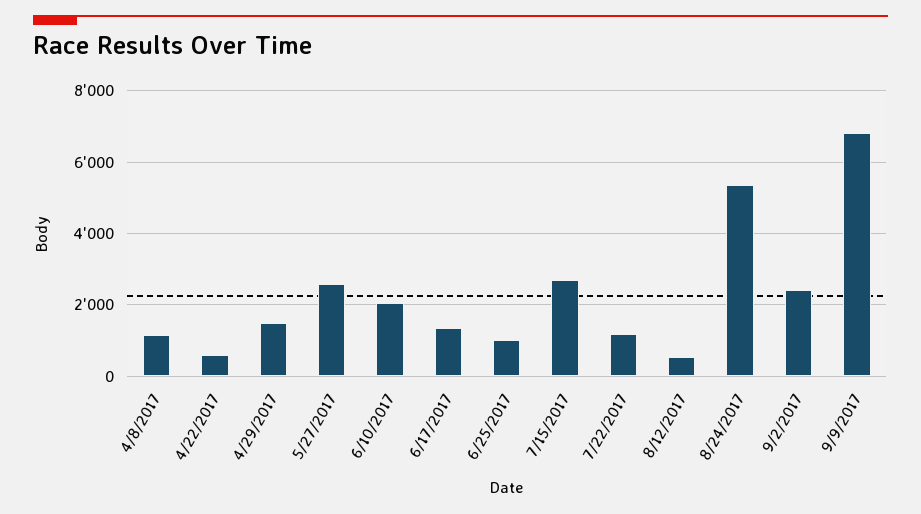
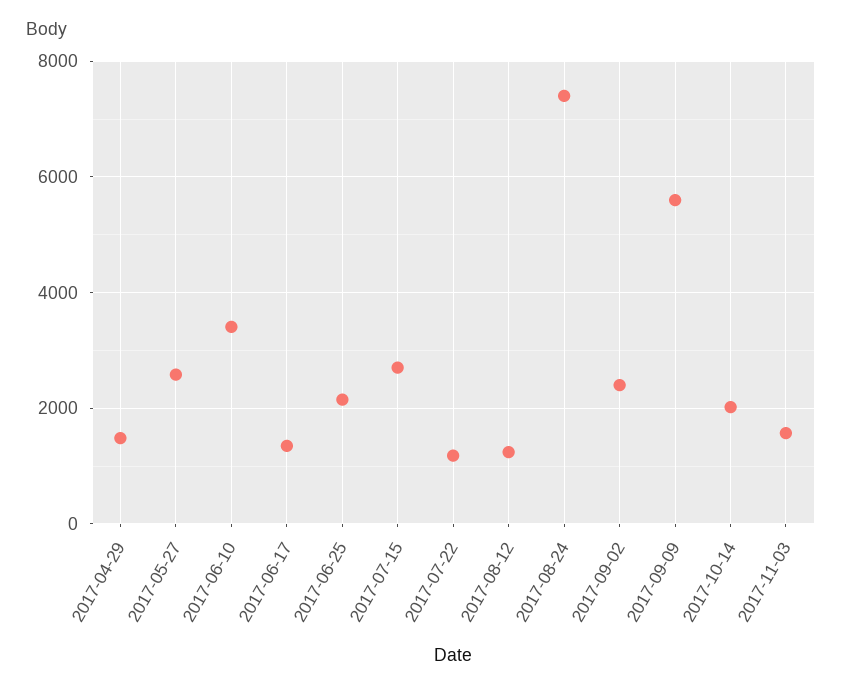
4/8/2017: 1200 -> none
4/22/2017: 600 -> none
6/10/2017: 2000 -> 3400
6/25/2017: 1000 -> 2200
8/12/2017: 600 -> 1200
8/24/2017: 5400 -> 7400
9/9/2017: 6800 -> 5600
2017-10-14: none -> 2000
2017-11-03: none -> 1600

